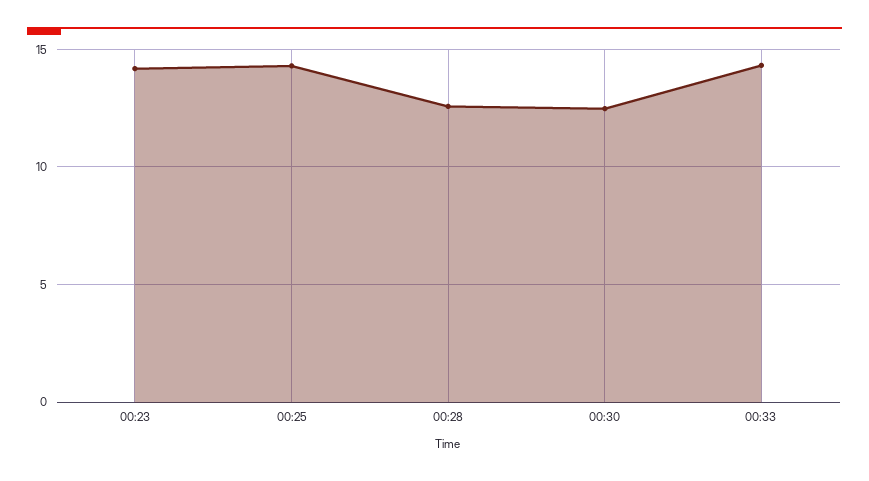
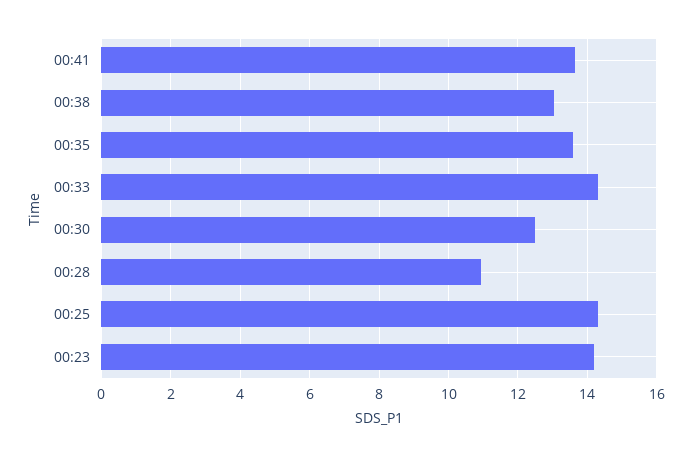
00:28: 12.5 -> 11
00:41: none -> 13.6
00:38: none -> 13
00:35: none -> 13.6

